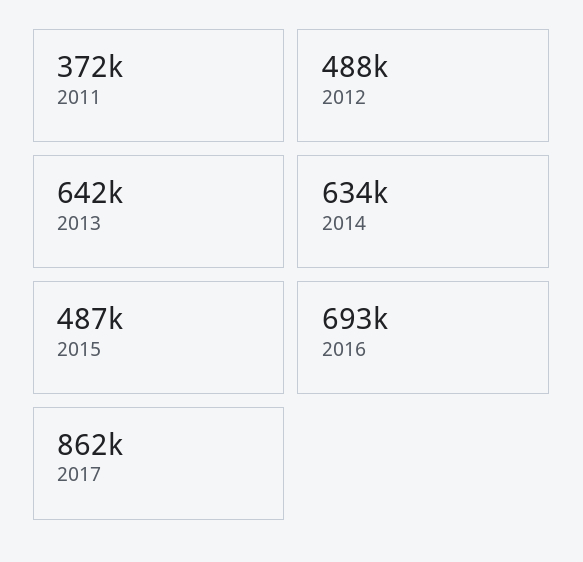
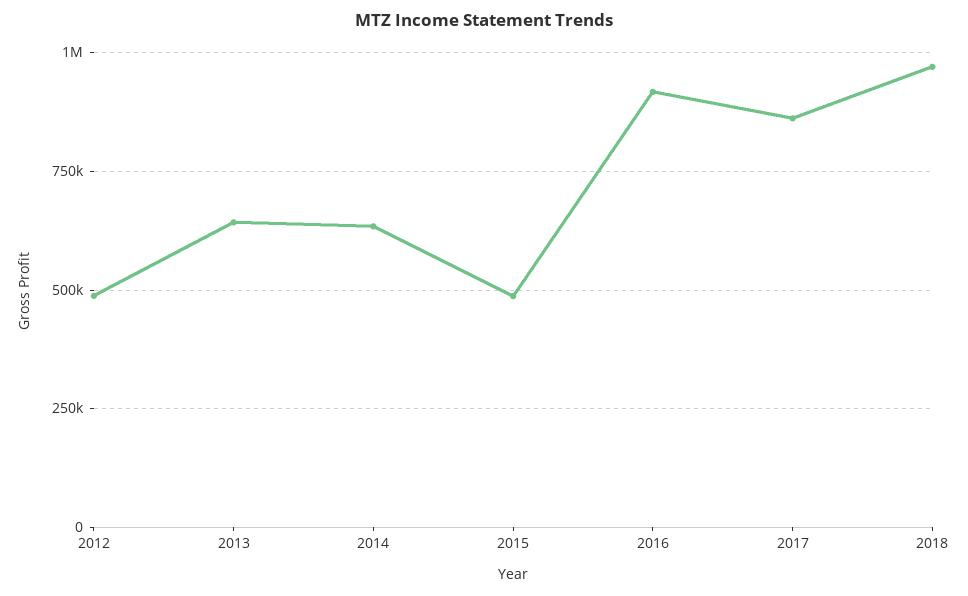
2011: 372000 -> none
2016: 693000 -> 925000
2018: none -> 975000

